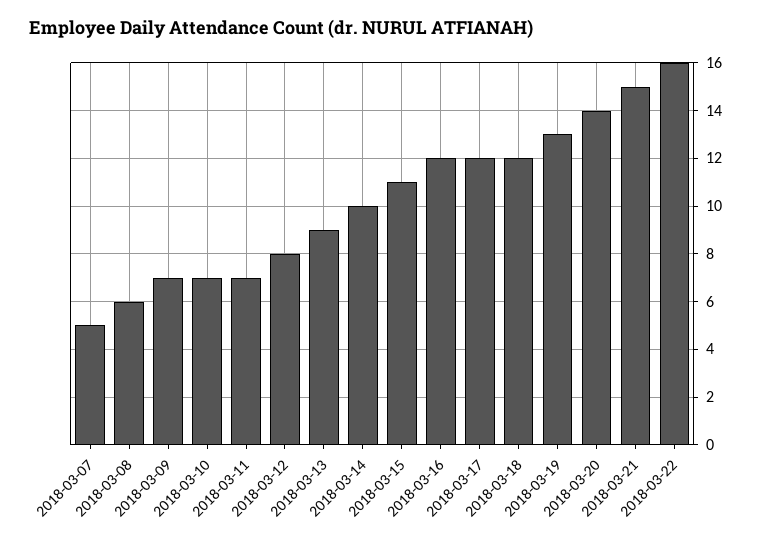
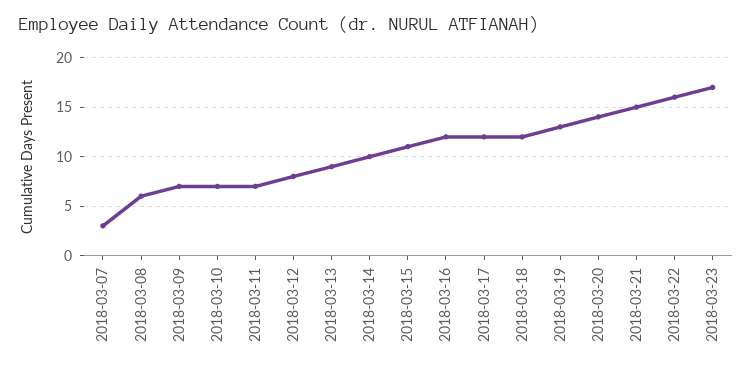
2018-03-07: 5 -> 3
2018-03-23: none -> 17

